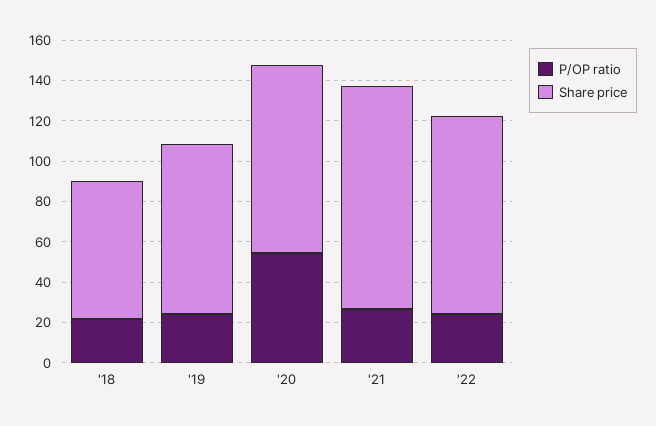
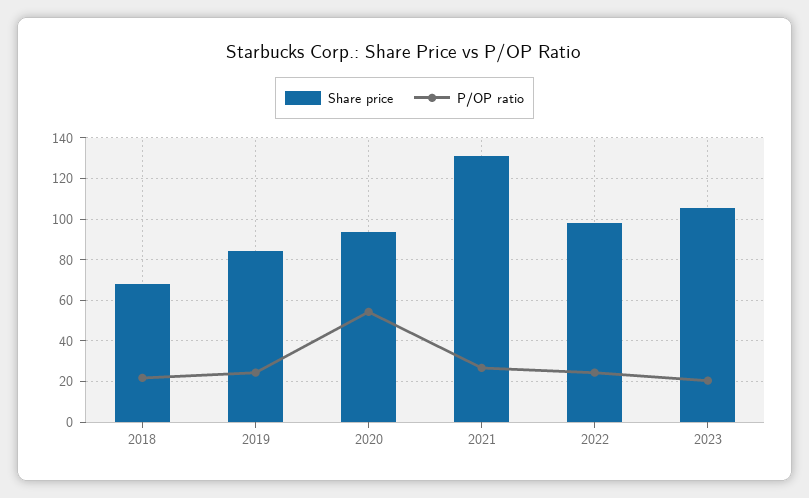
Share price, '21: 110 -> 130
Share price, 2023: none -> 105
P/OP ratio, 2023: none -> 20

